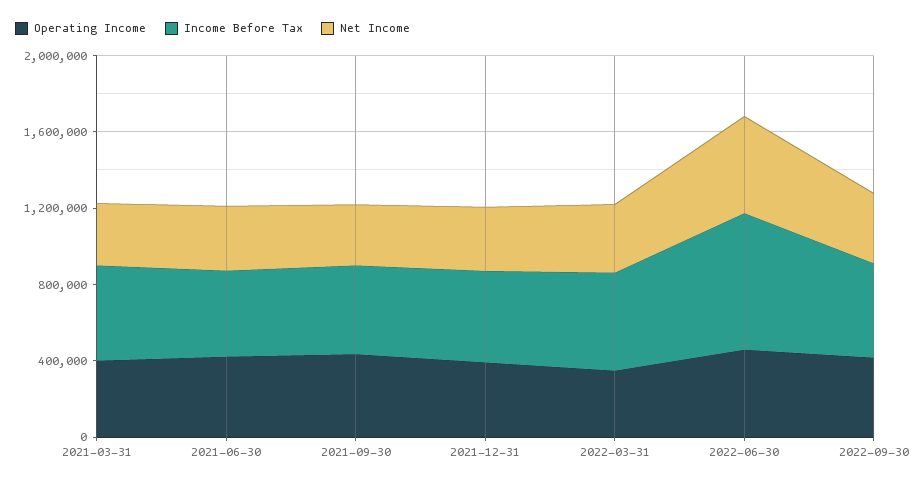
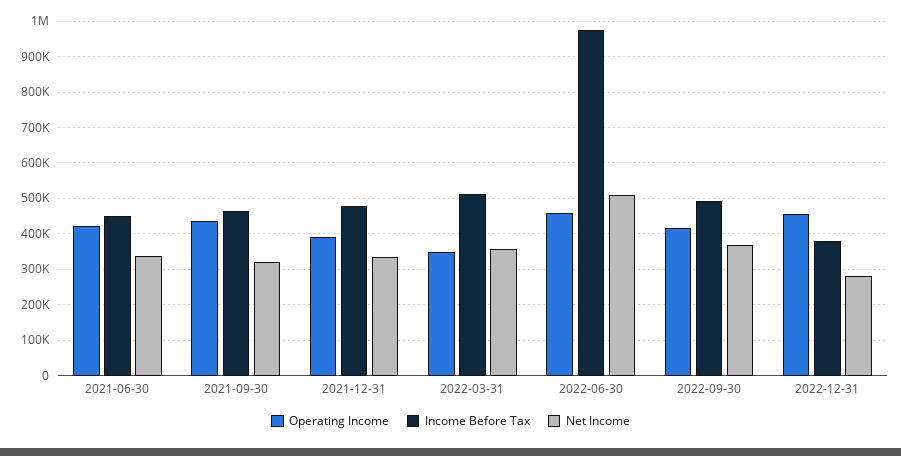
Operating Income, 2021-03-31: 400000 -> none
Income Before Tax, 2021-03-31: 500000 -> none
Net Income, 2021-03-31: 300000 -> none
Income Before Tax, 2022-06-30: 700000 -> 980000
Operating Income, 2022-12-31: none -> 460000
Income Before Tax, 2022-12-31: none -> 380000
Net Income, 2022-12-31: none -> 280000

